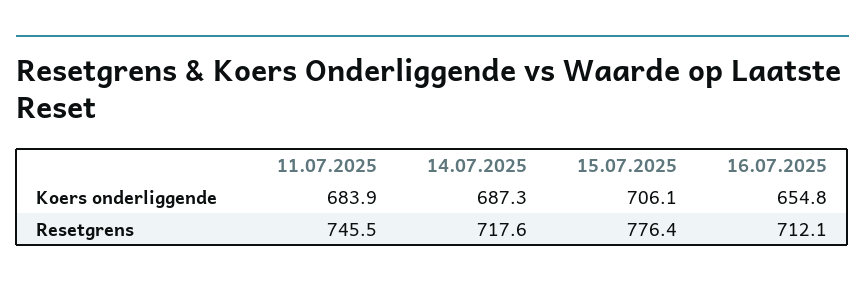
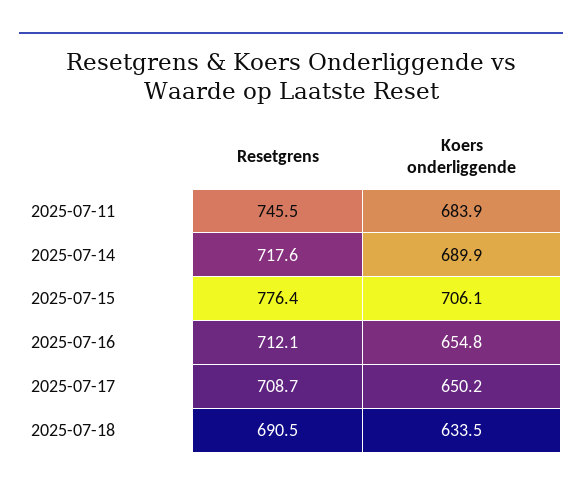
14.07.2025, Koers onderliggende: 687.3 -> 689.9
2025-07-17, Resetgrens: none -> 708.7
2025-07-17, Koers onderliggende: none -> 650.2
2025-07-18, Resetgrens: none -> 690.5
2025-07-18, Koers onderliggende: none -> 633.5

